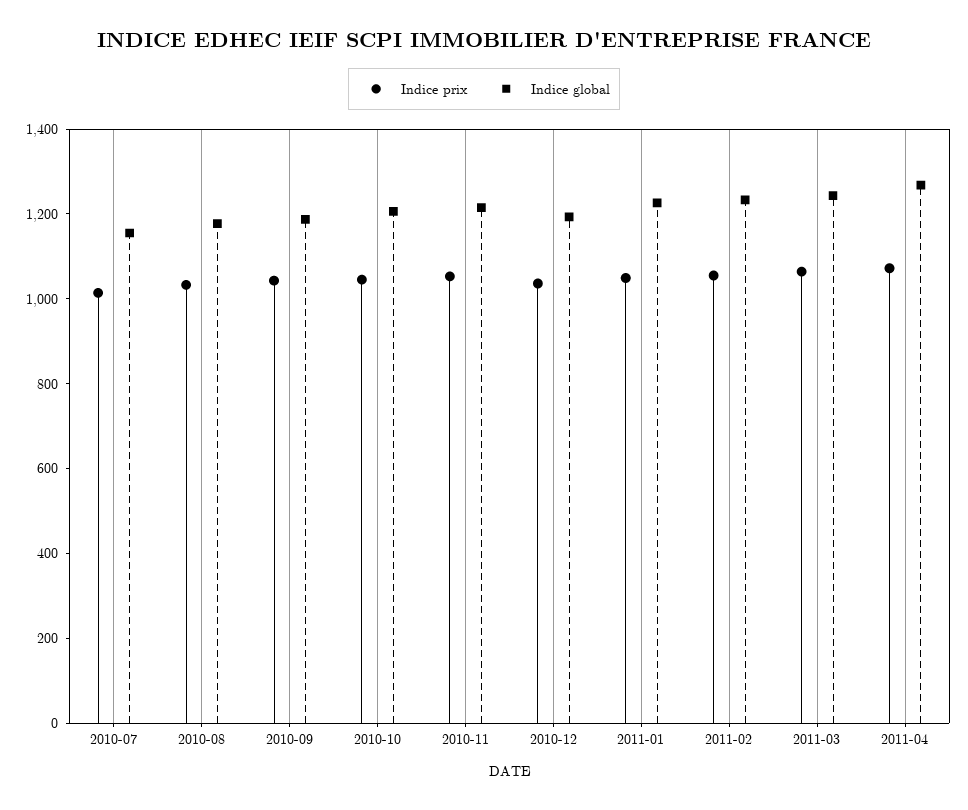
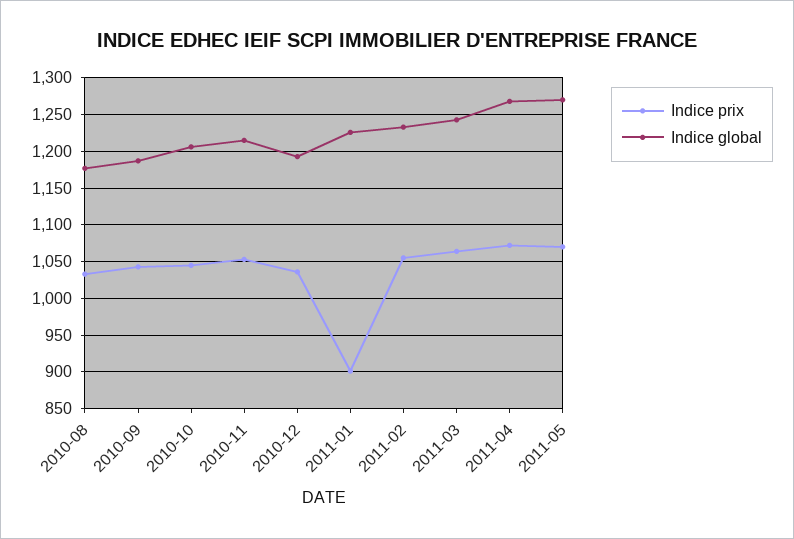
Indice prix, 2010-07: 1000 -> none
Indice global, 2010-07: 1150 -> none
Indice prix, 2011-01: 1050 -> 900
Indice prix, 2011-05: none -> 1070
Indice global, 2011-05: none -> 1270

